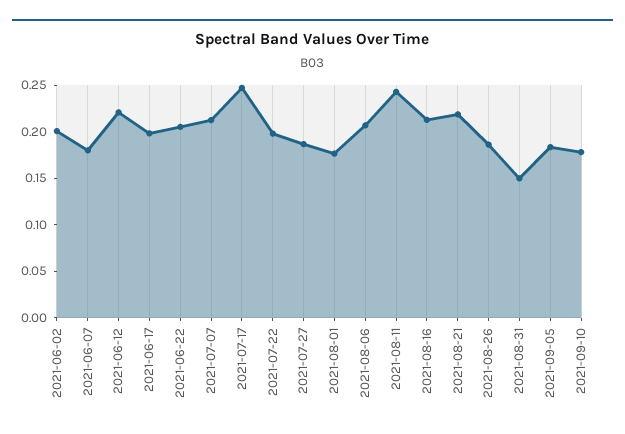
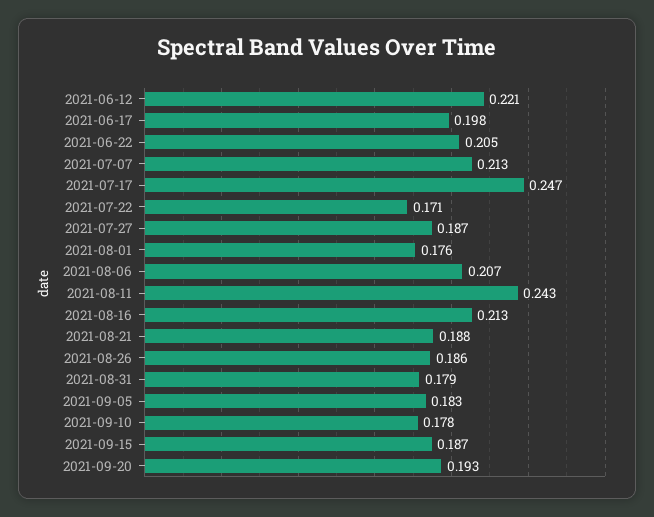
2021-06-02: 0.2 -> none
2021-06-07: 0.18 -> none
2021-07-22: 0.2 -> 0.171
2021-08-21: 0.22 -> 0.188
2021-08-31: 0.15 -> 0.179
2021-09-15: none -> 0.187
2021-09-20: none -> 0.193

